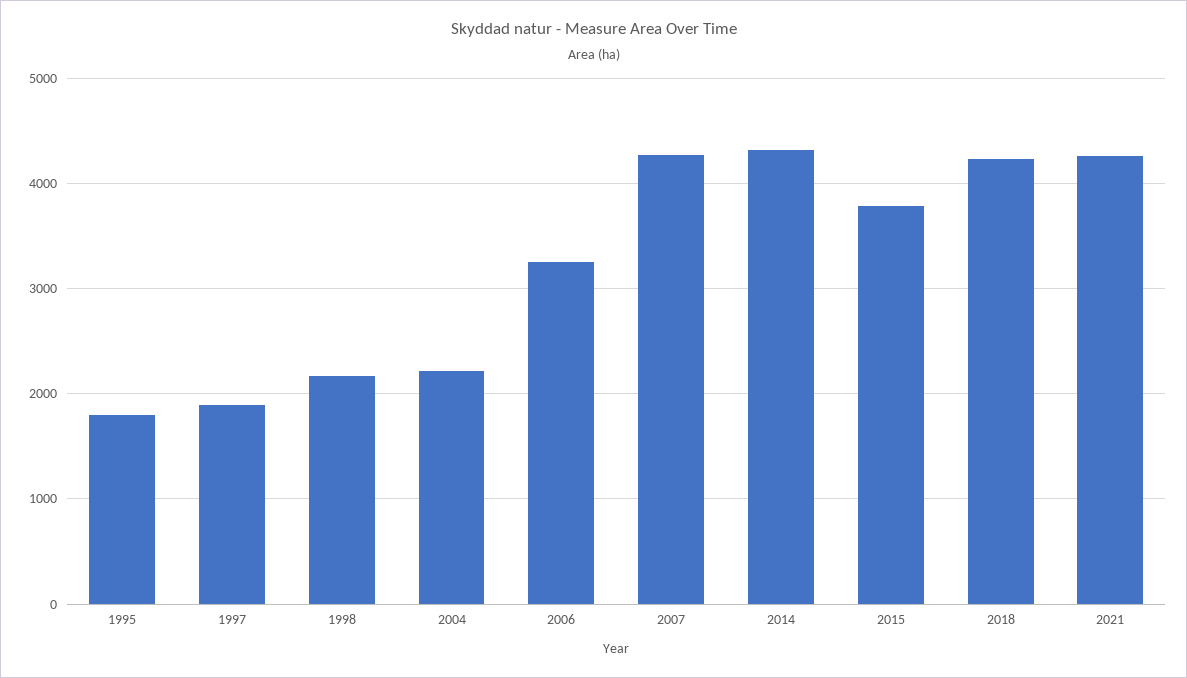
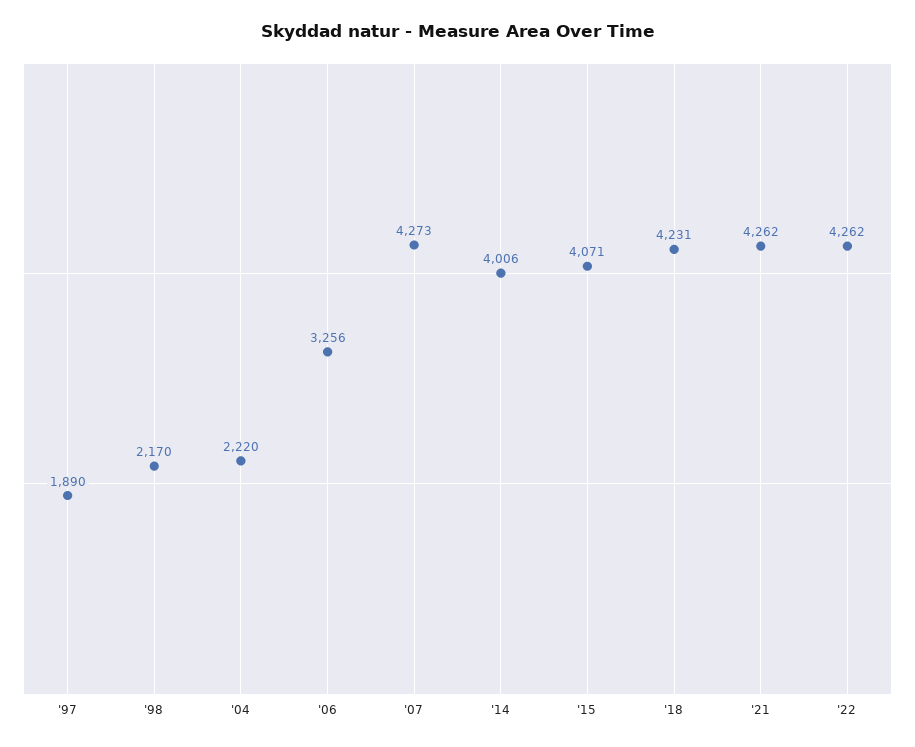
1995: 1800 -> none
2014: 4300 -> 4006
2015: 3800 -> 4071
'22: none -> 4262

